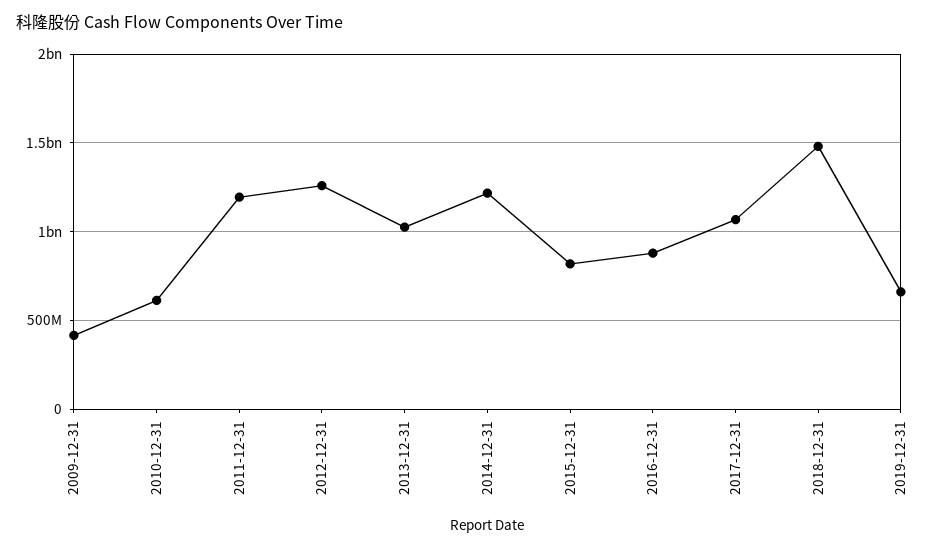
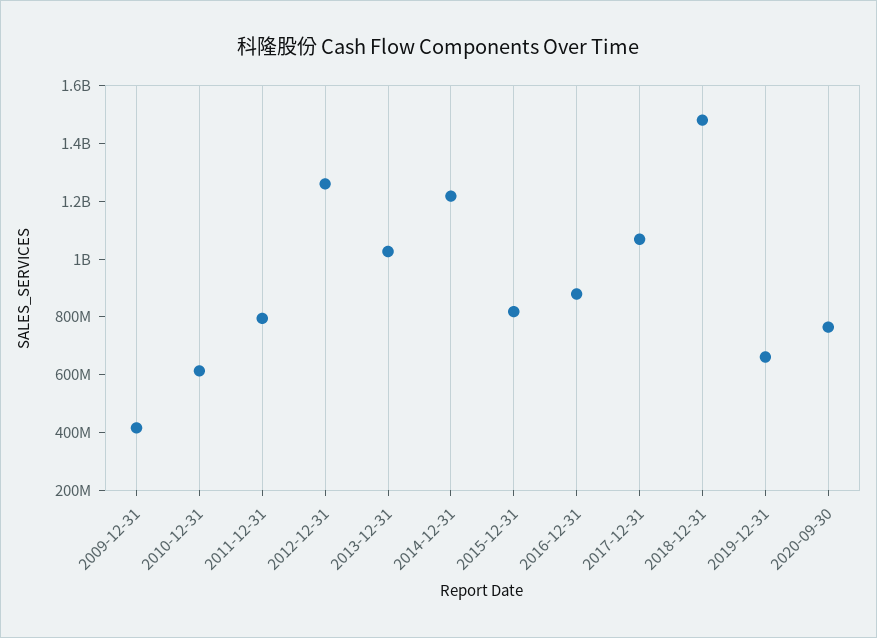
2011-12-31: 1200000000 -> 800000000
2020-09-30: none -> 750000000

